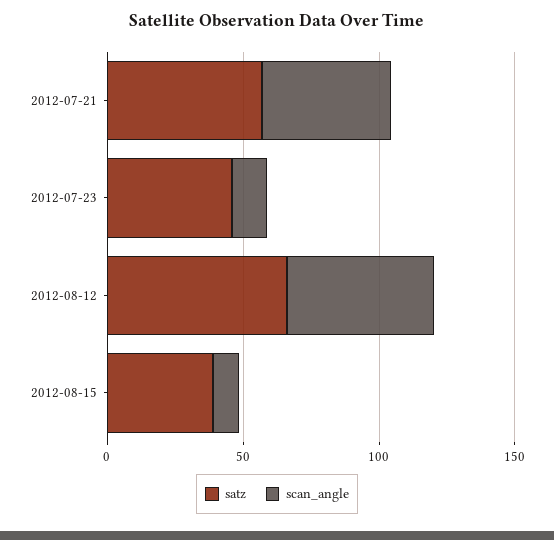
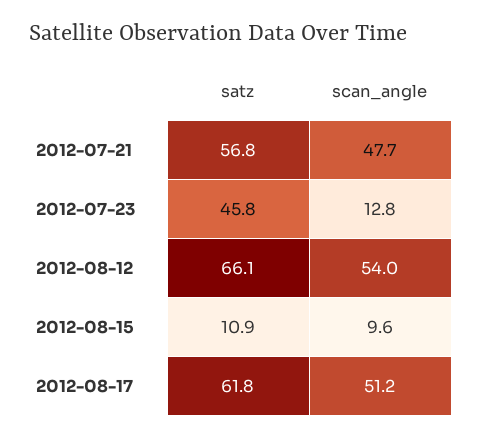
satz, 2012-08-15: 40 -> 10.9
satz, 2012-08-17: none -> 61.8
scan_angle, 2012-08-17: none -> 51.2

